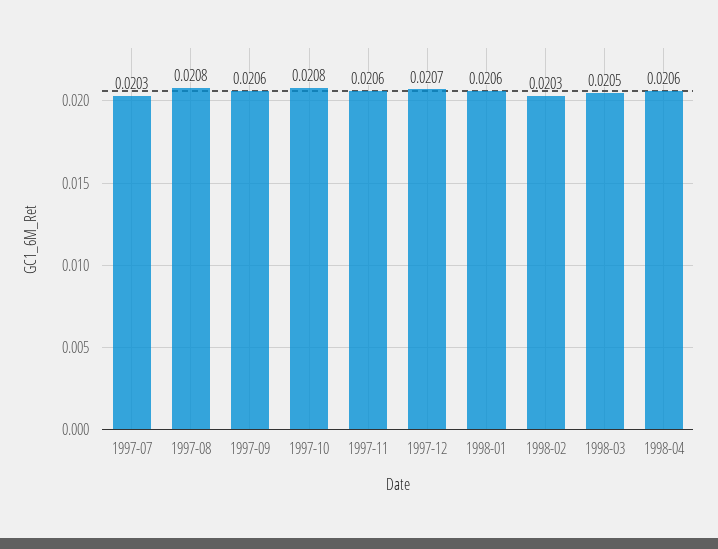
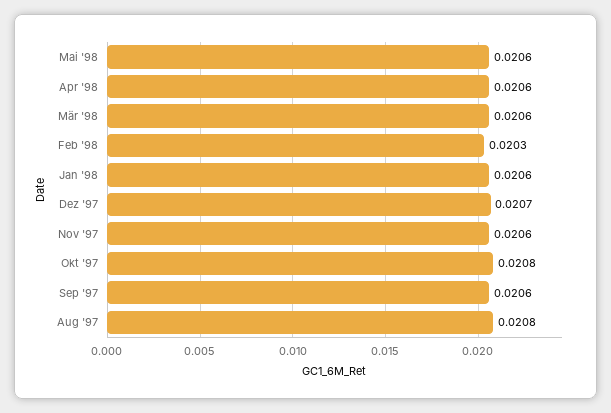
1997-07: 0.0203 -> none
1998-03: 0.0205 -> 0.0206
Mai '98: none -> 0.0206

